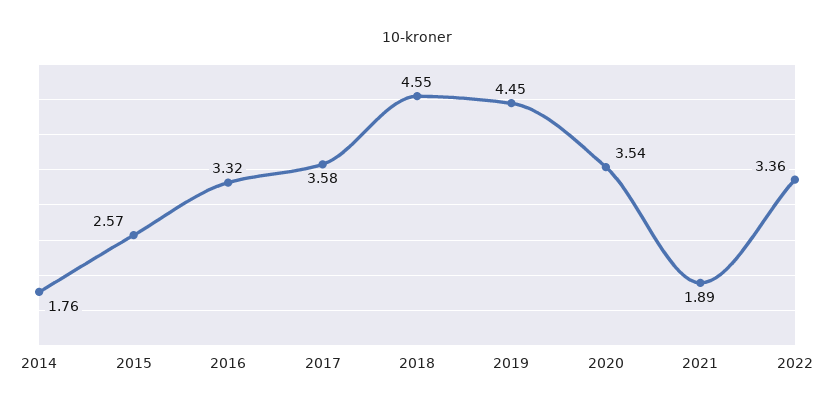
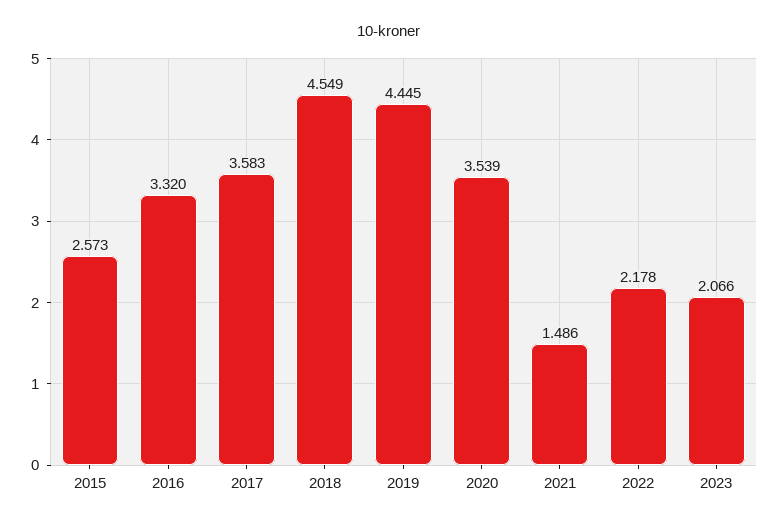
2014: 1.76 -> none
2021: 1.89 -> 1.486
2022: 3.36 -> 2.178
2023: none -> 2.066

